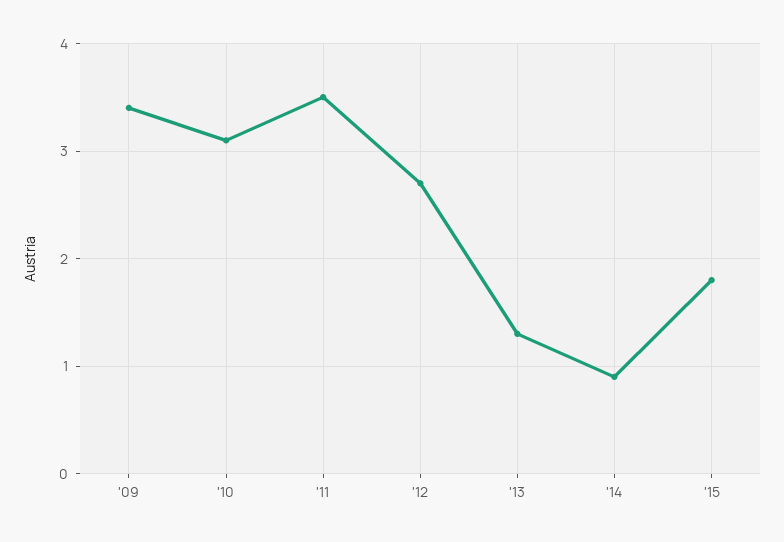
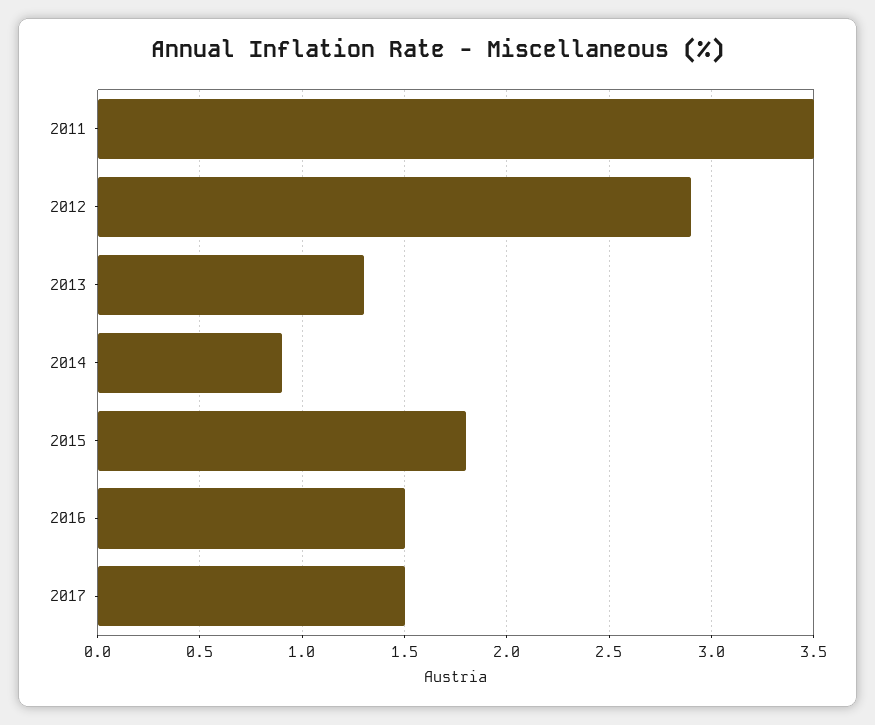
'09: 3.4 -> none
'10: 3.1 -> none
'12: 2.7 -> 2.9
2016: none -> 1.5
2017: none -> 1.5

